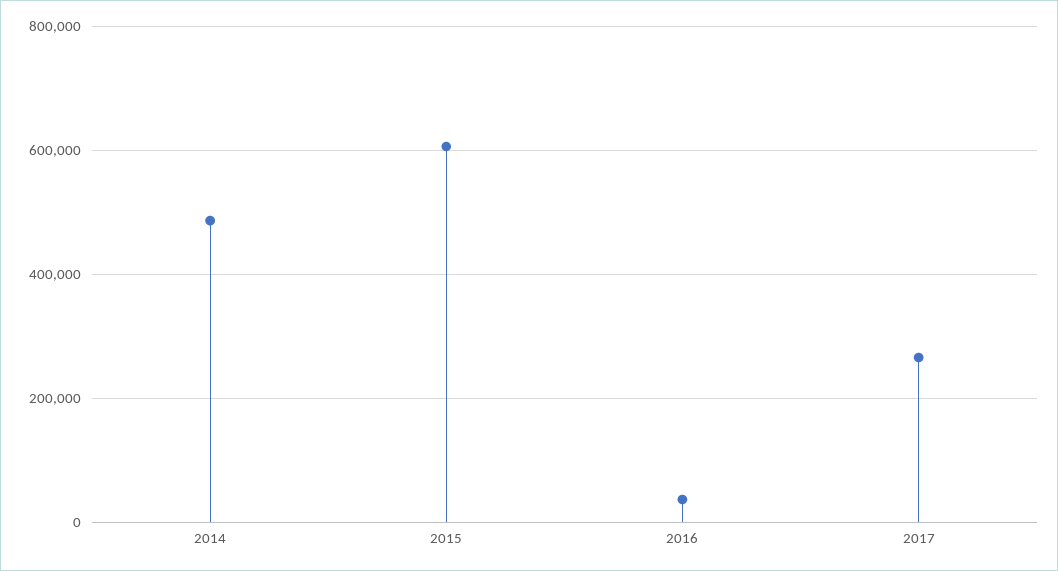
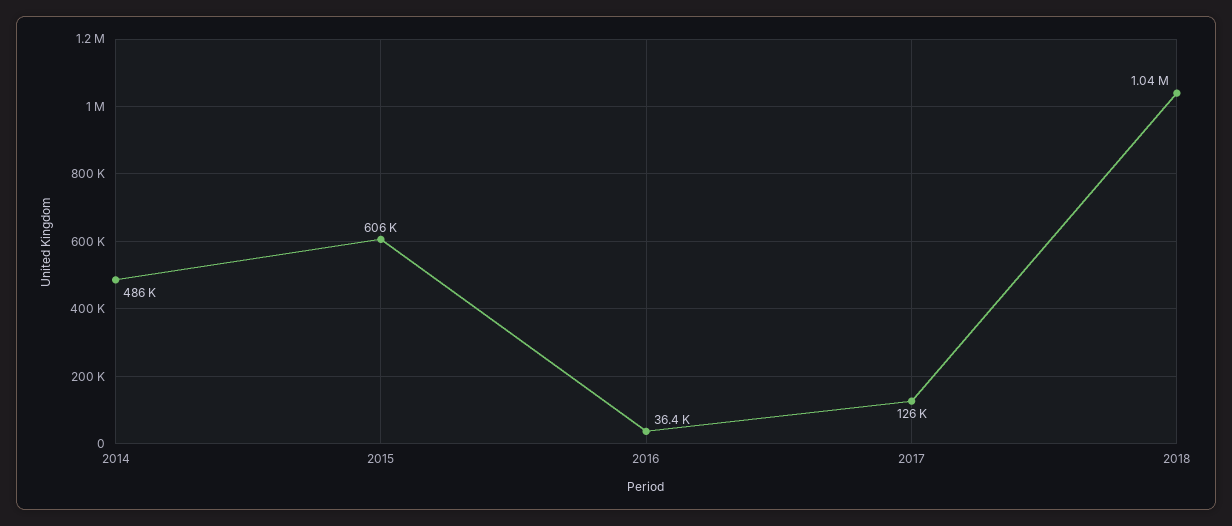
2017: 260000 -> 126000
2018: none -> 1040000

